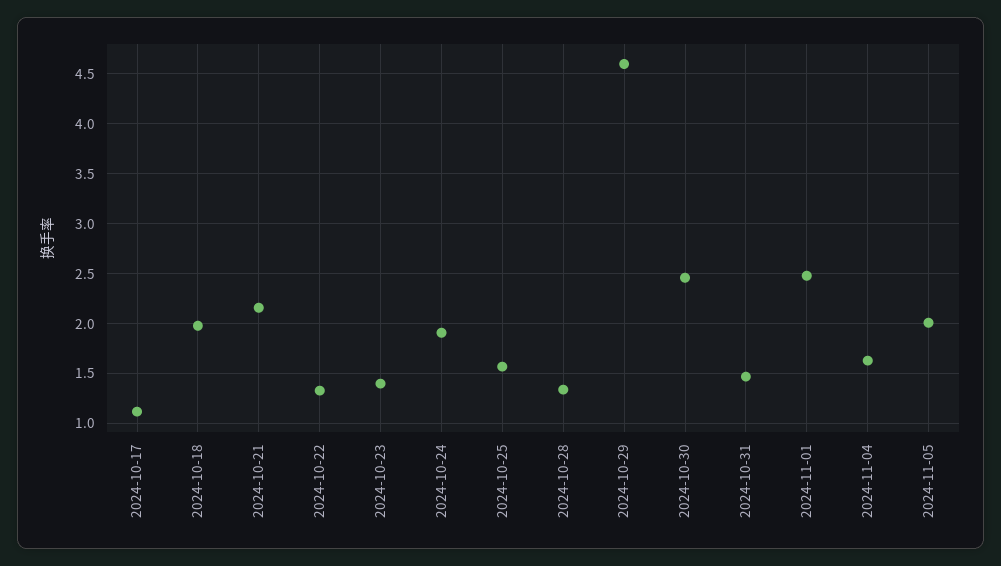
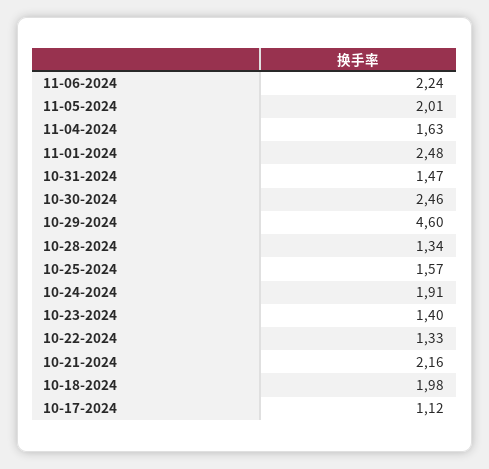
11-06-2024: none -> 2.24

